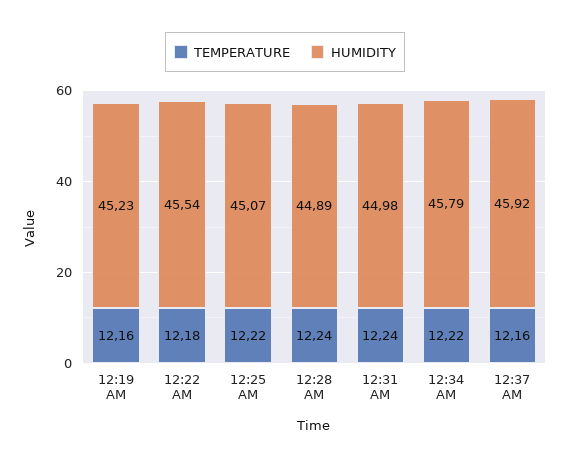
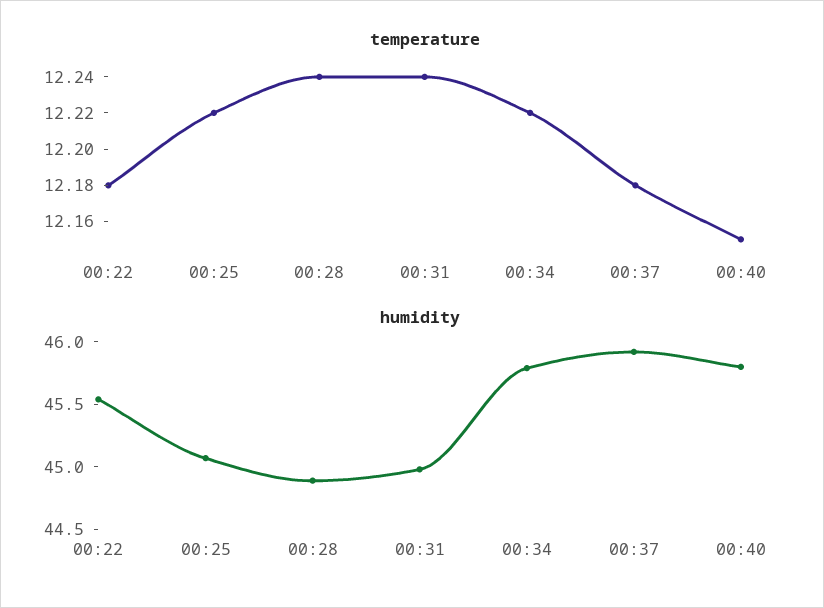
TEMPERATURE, 12:19 AM: 12.16 -> none
HUMIDITY, 12:19 AM: 45.23 -> none
TEMPERATURE, 12:37 AM: 12.16 -> 12.18
TEMPERATURE, 00:40: none -> 12.15
HUMIDITY, 00:40: none -> 45.8

